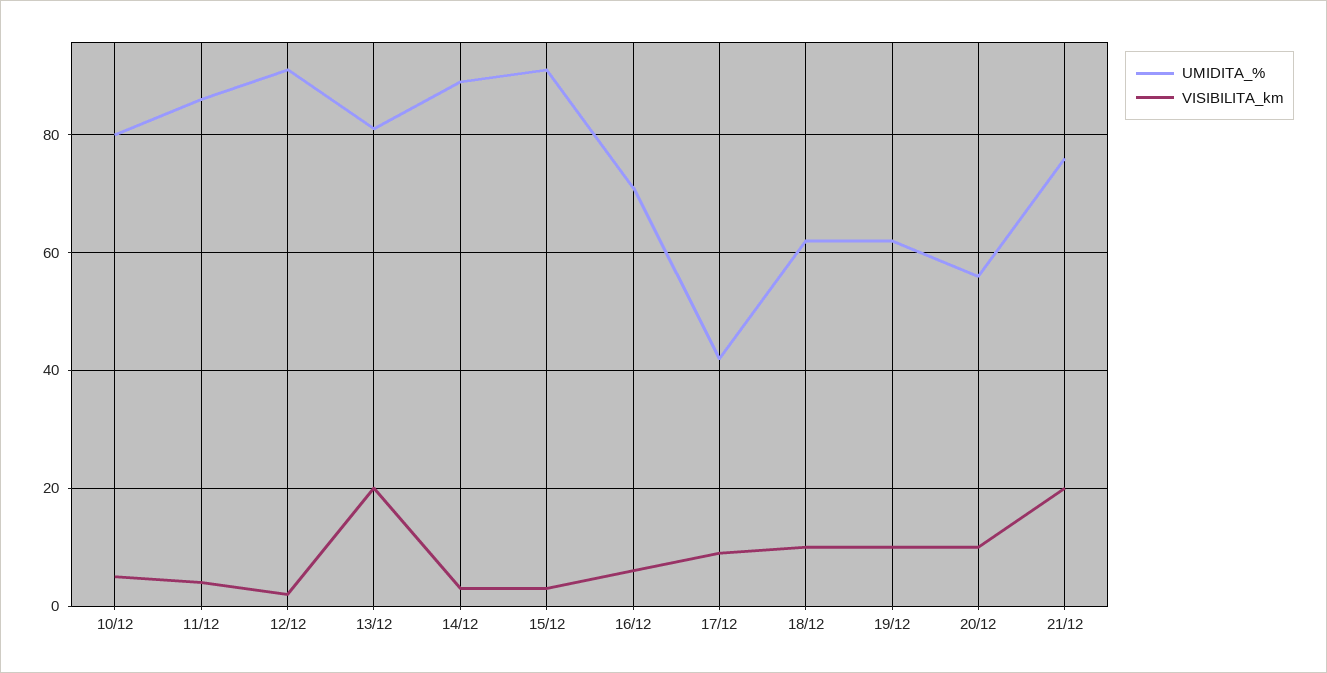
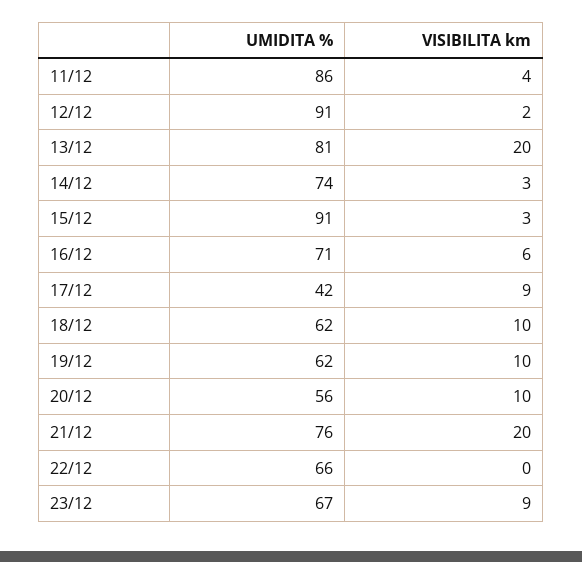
UMIDITA_%, 10/12: 80 -> none
VISIBILITA_km, 10/12: 5 -> none
UMIDITA_%, 14/12: 90 -> 74
UMIDITA_%, 22/12: none -> 66
VISIBILITA_km, 22/12: none -> 0
UMIDITA_%, 23/12: none -> 67
VISIBILITA_km, 23/12: none -> 9

